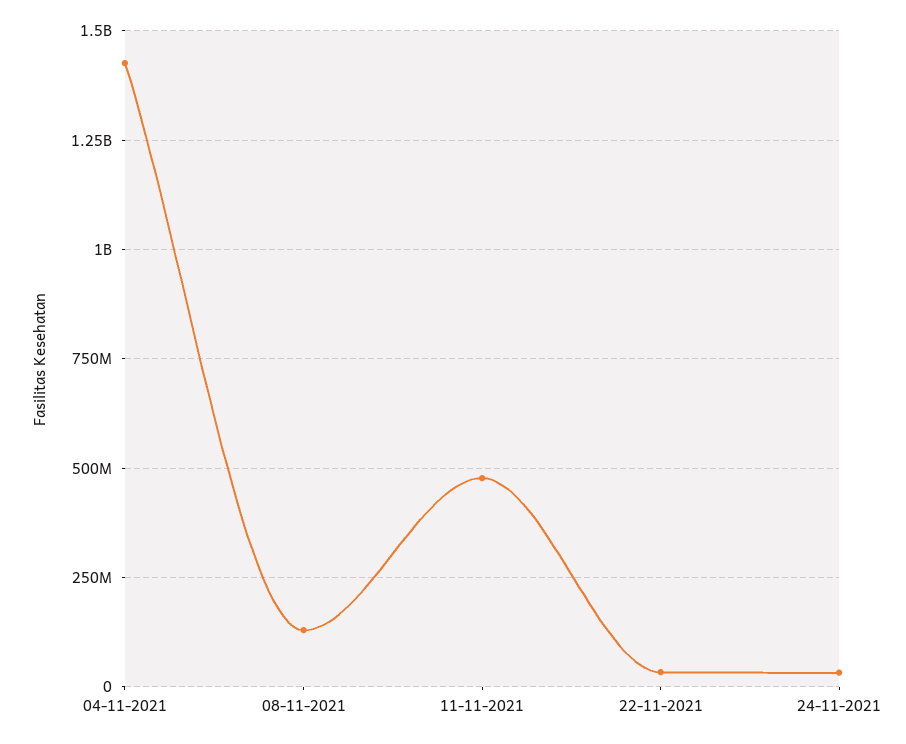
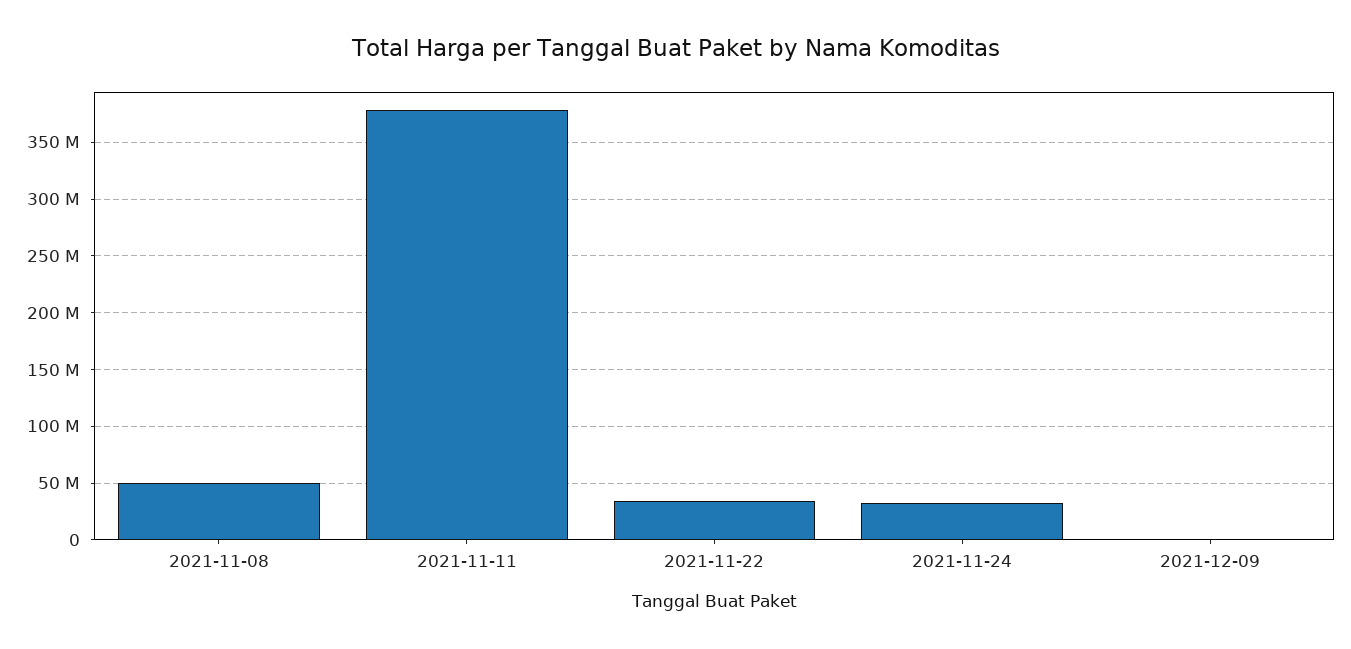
04-11-2021: 1425000000 -> none
08-11-2021: 125000000 -> 50000000
11-11-2021: 475000000 -> 380000000
2021-12-09: none -> 0

